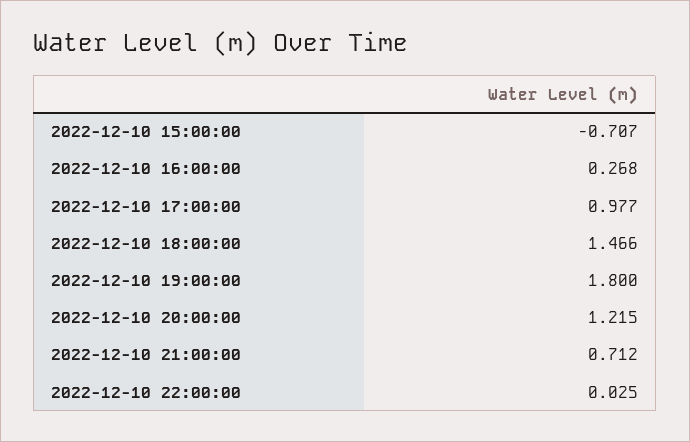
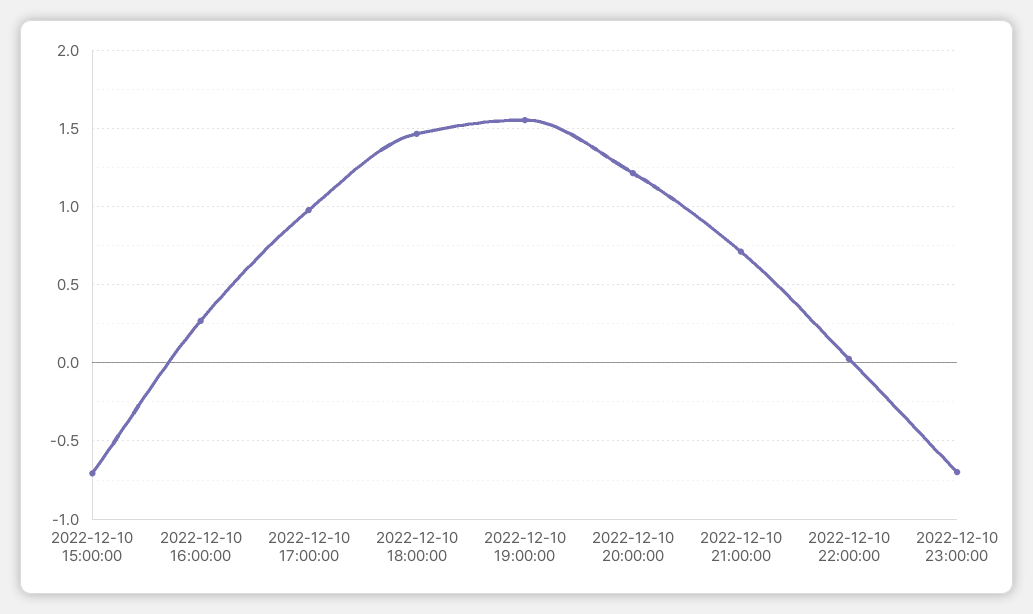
2022-12-10 19:00:00: 1.8 -> 1.55
2022-12-10 23:00:00: none -> -0.7

